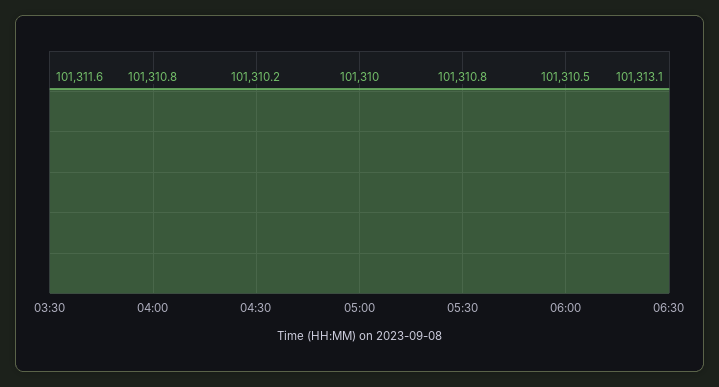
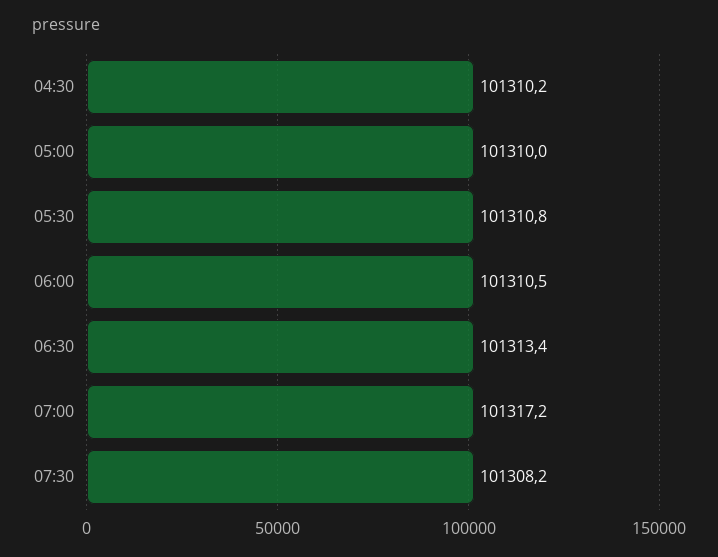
03:30: 101311.6 -> none
04:00: 101310.8 -> none
06:30: 101313.1 -> 101313.4
07:00: none -> 101317.2
07:30: none -> 101308.2

